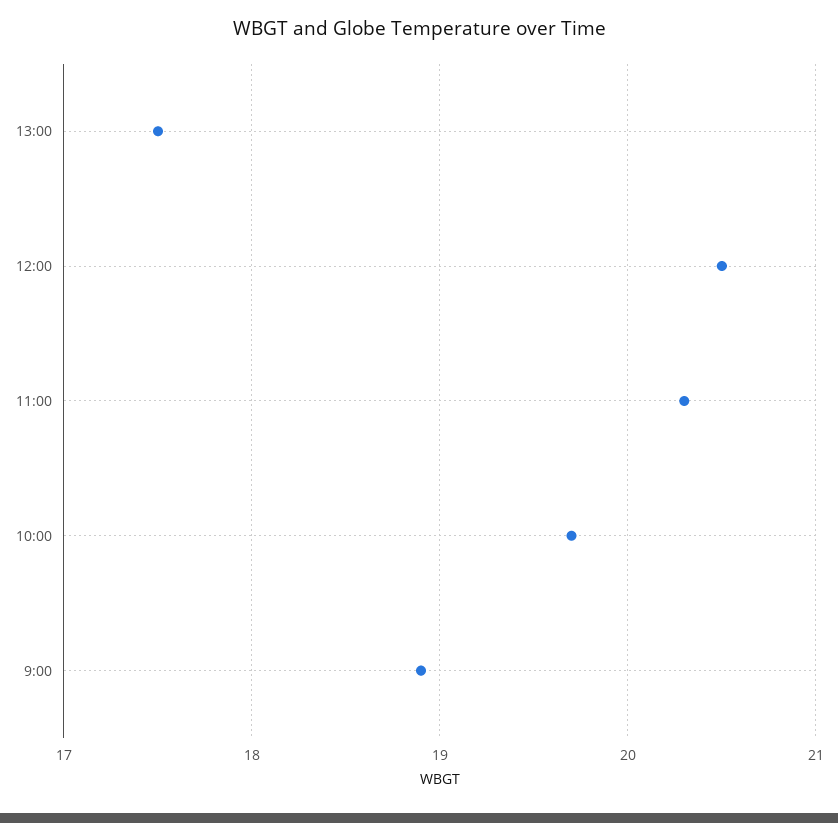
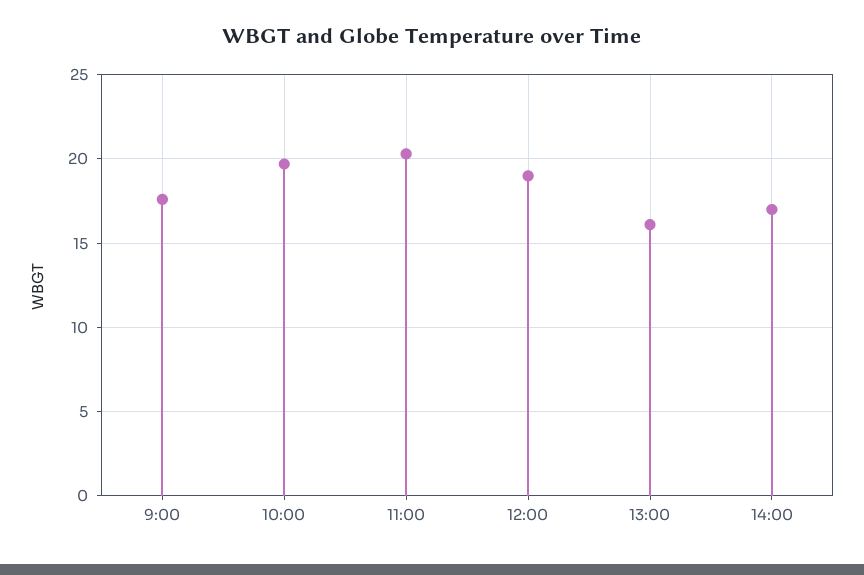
13:00: 17.5 -> 16
12:00: 20.5 -> 19
9:00: 18.9 -> 17.5
14:00: none -> 17

